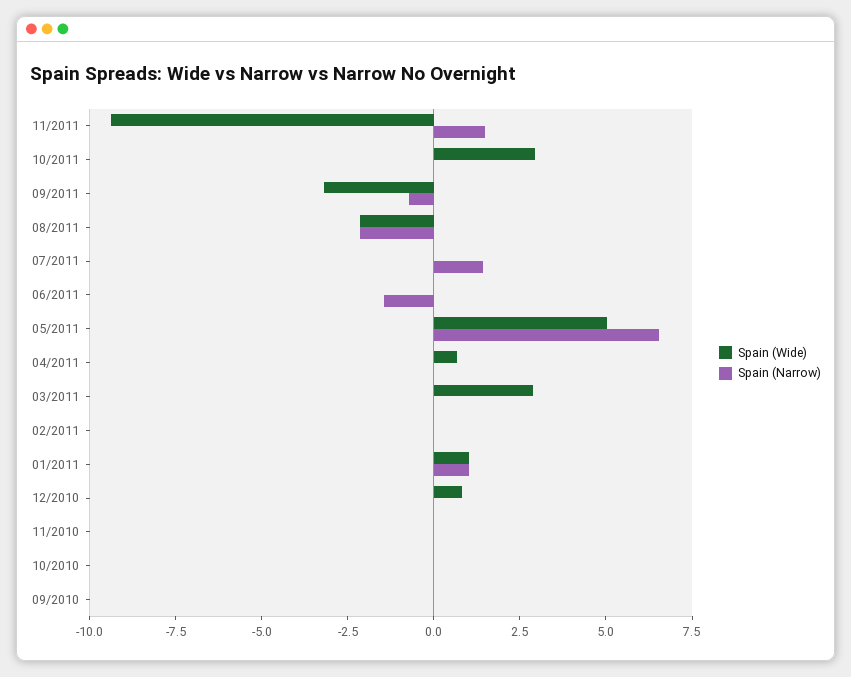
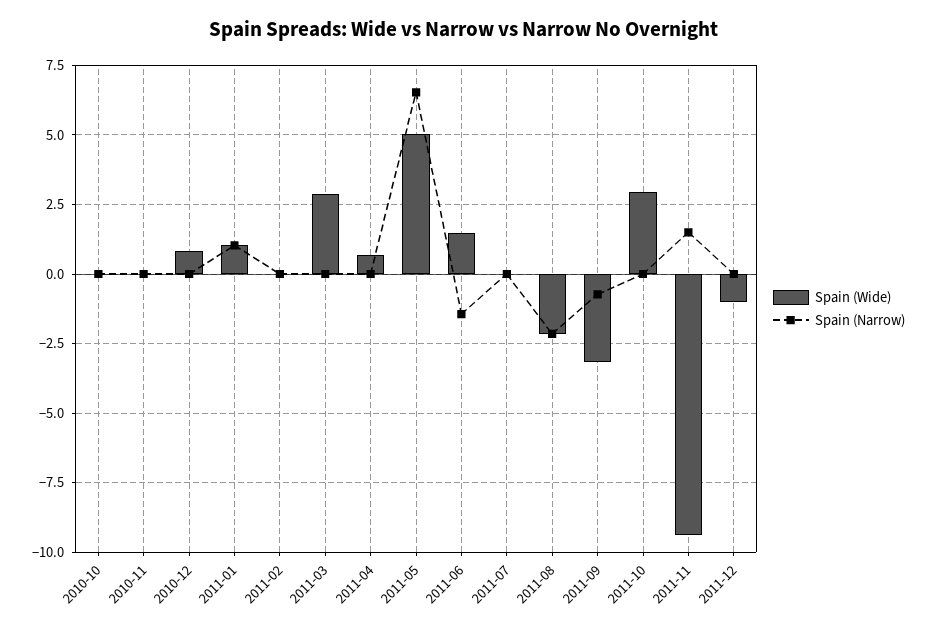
Spain (Narrow), 07/2011: 1.5 -> 0
Spain (Wide), 06/2011: 0 -> 1.5
Spain (Wide), 09/2010: 0 -> none
Spain (Narrow), 09/2010: 0 -> none
Spain (Wide), 2011-12: none -> -1
Spain (Narrow), 2011-12: none -> 0

